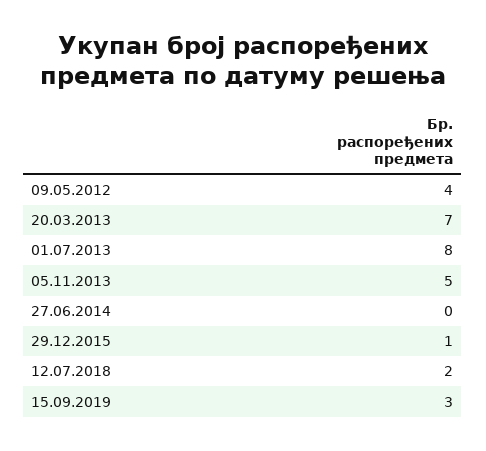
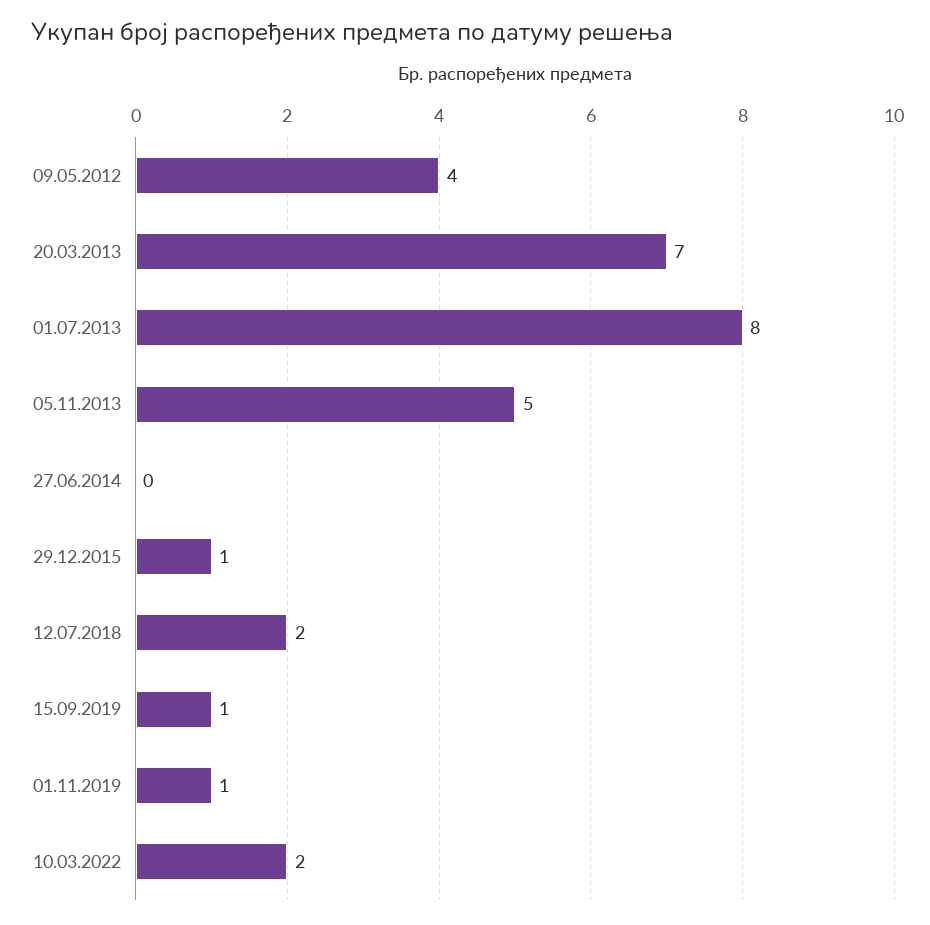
15.09.2019: 3 -> 1
01.11.2019: none -> 1
10.03.2022: none -> 2

